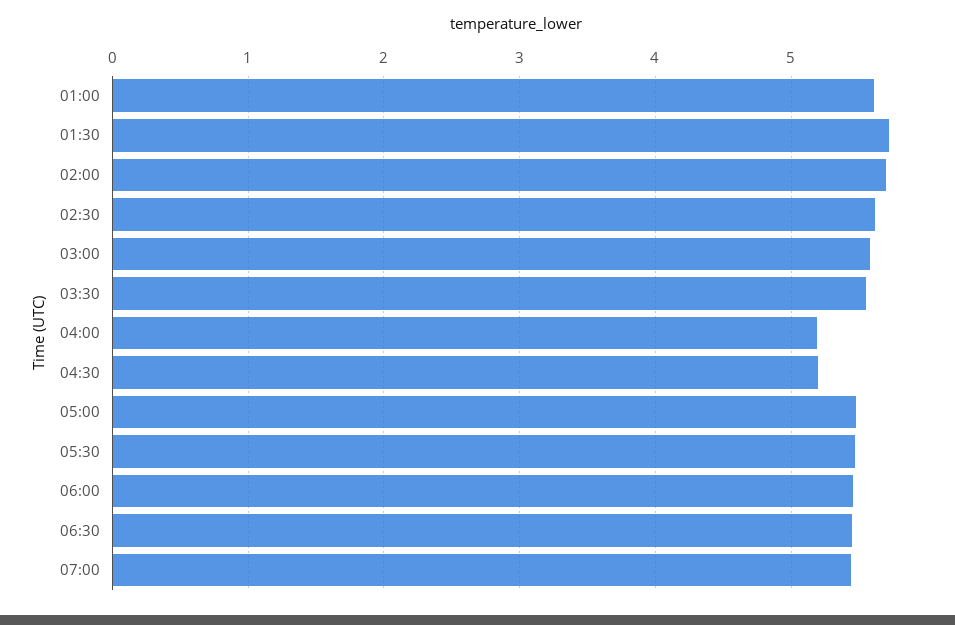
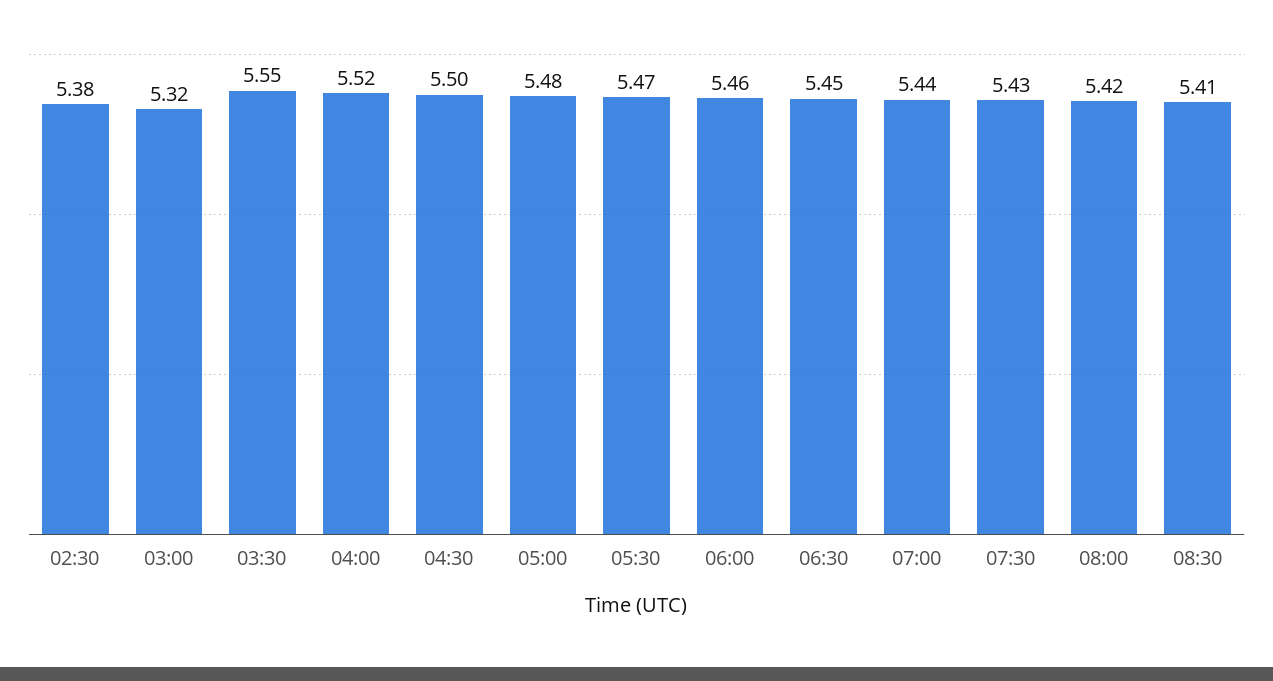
01:00: 5.6 -> none
01:30: 5.7 -> none
02:00: 5.7 -> none
02:30: 5.6 -> 5.38
03:00: 5.6 -> 5.32
04:00: 5.2 -> 5.52
04:30: 5.2 -> 5.5
07:30: none -> 5.43
08:00: none -> 5.42
08:30: none -> 5.41

